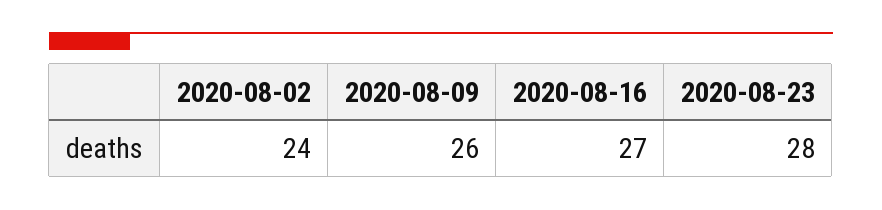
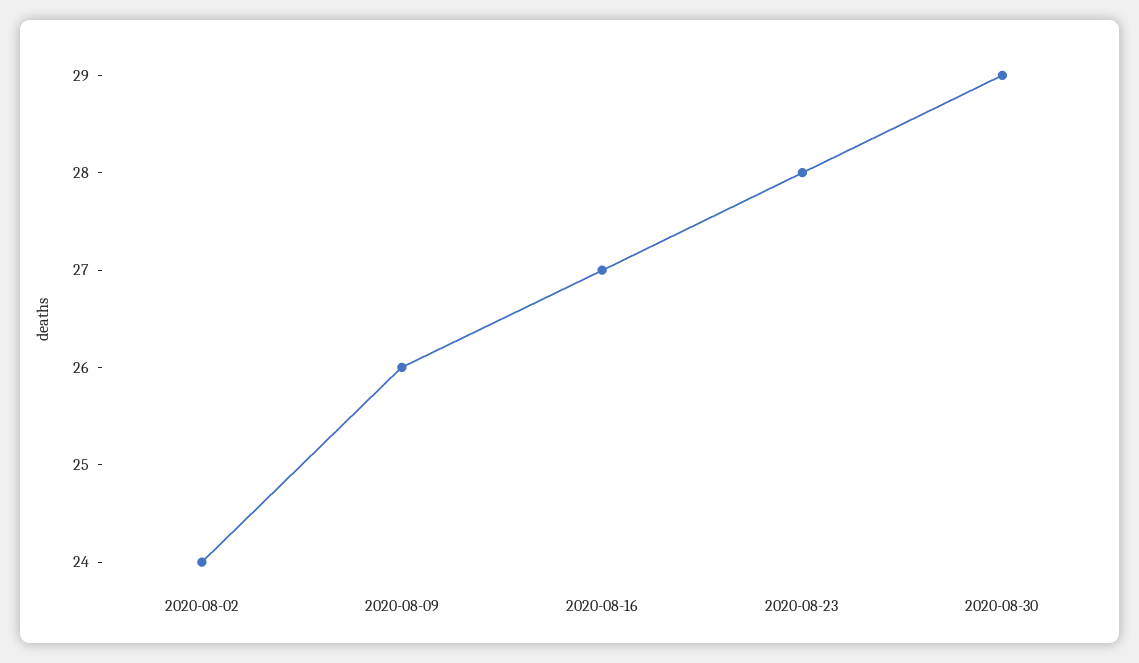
2020-08-30: none -> 29

